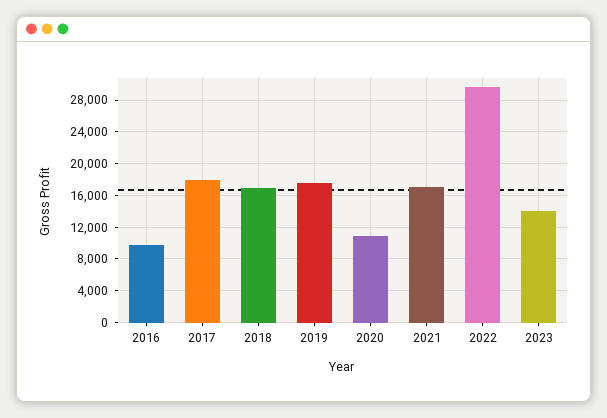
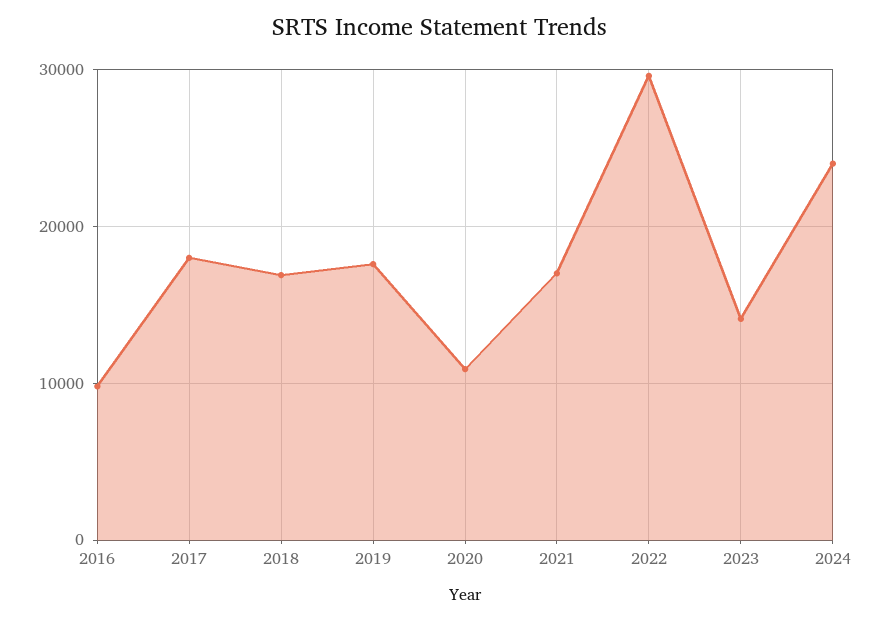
2024: none -> 24000

